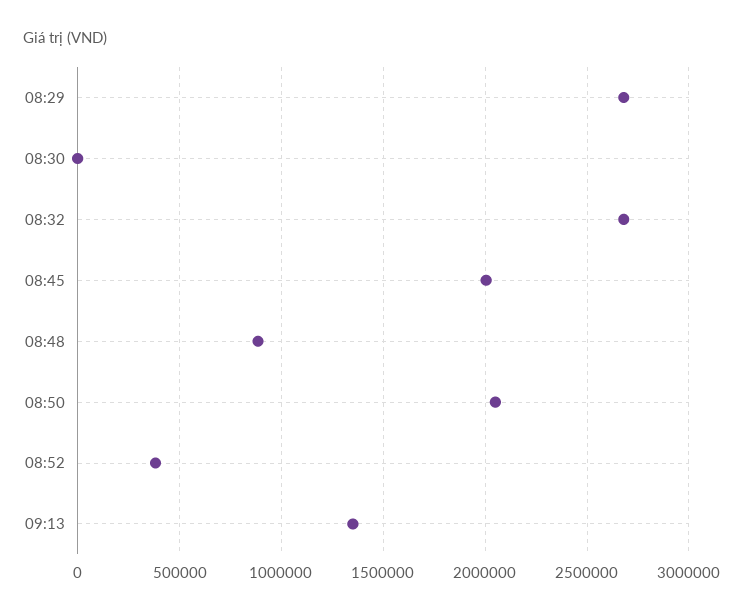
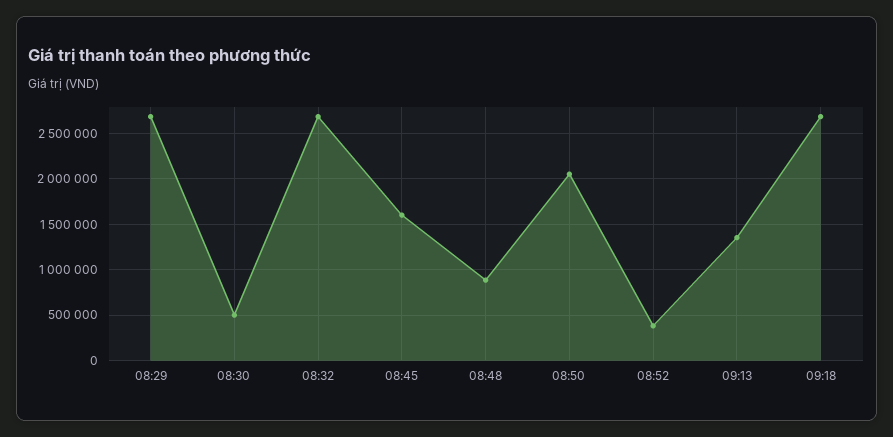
08:30: 0 -> 500000
08:45: 2000000 -> 1600000
09:18: none -> 2700000

